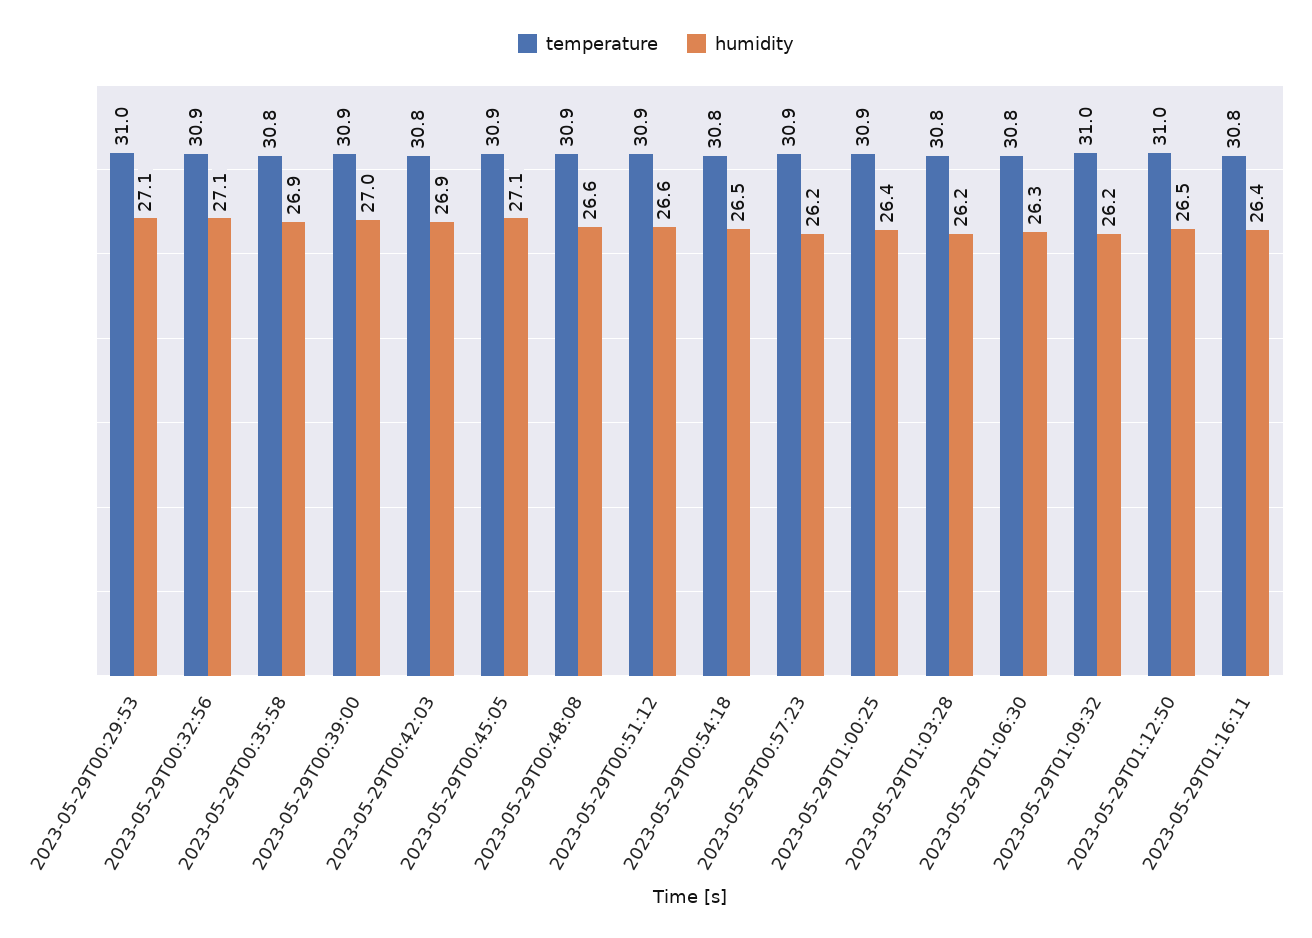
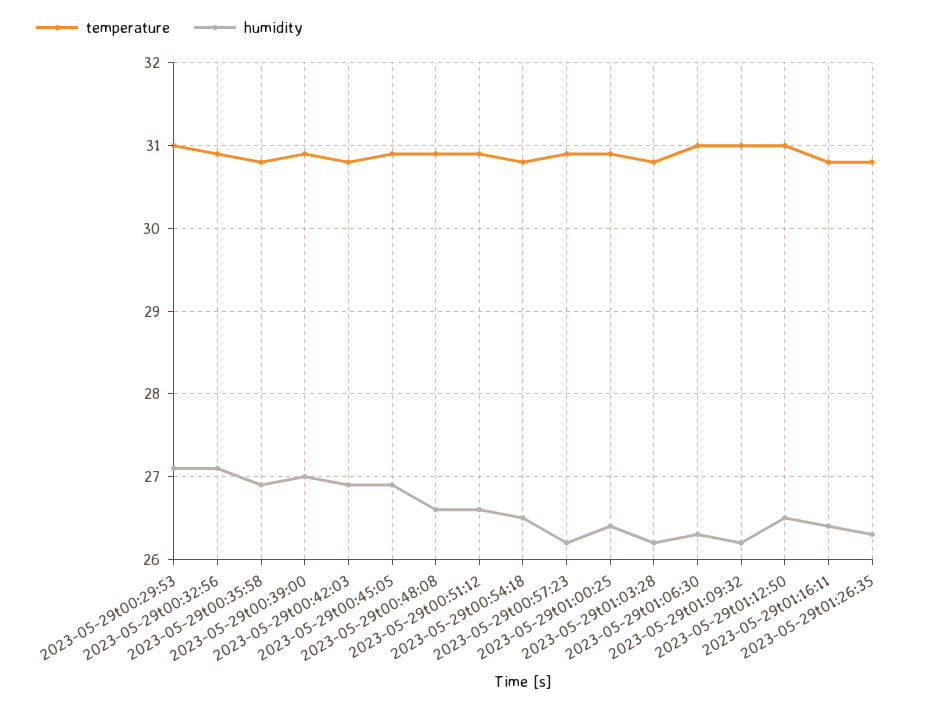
humidity, 2023-05-29T00:45:05: 27.1 -> 26.9
temperature, 2023-05-29T01:06:30: 30.8 -> 31
temperature, 2023-05-29t01:26:35: none -> 30.8
humidity, 2023-05-29t01:26:35: none -> 26.3

